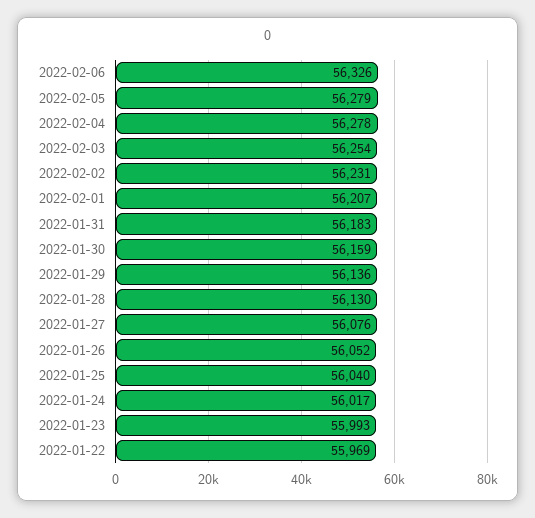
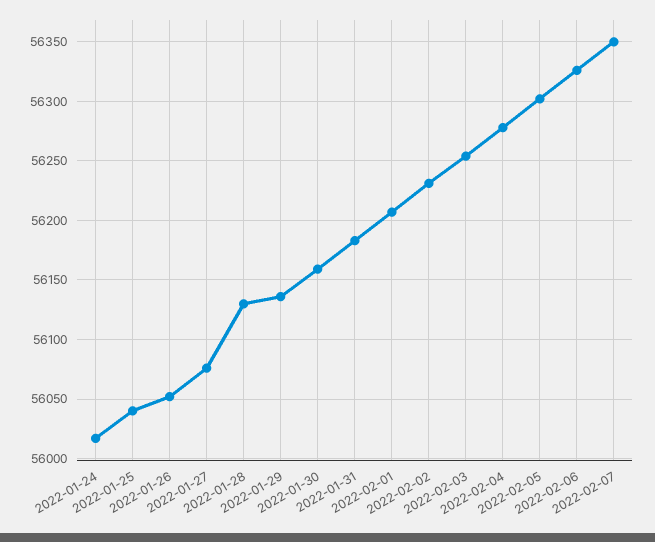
2022-02-05: 56279 -> 56300
2022-01-23: 55993 -> none
2022-01-22: 55969 -> none
2022-02-07: none -> 56350

